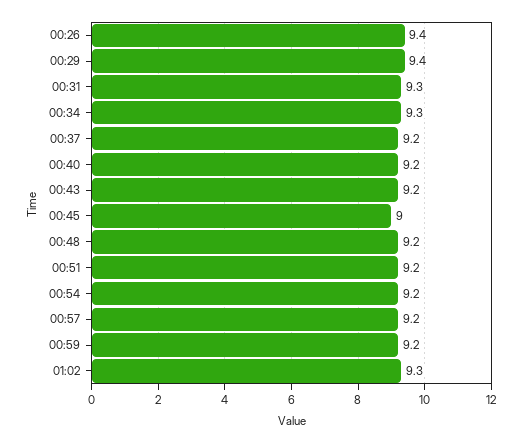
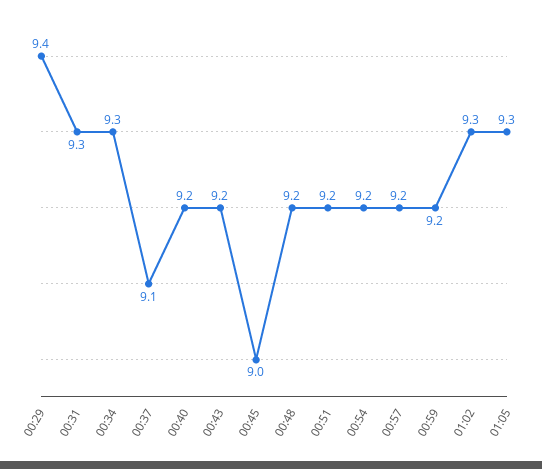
00:26: 9.4 -> none
00:37: 9.2 -> 9.1
01:05: none -> 9.3

